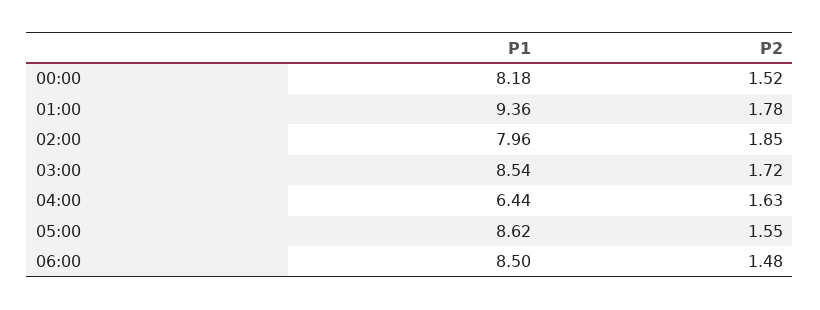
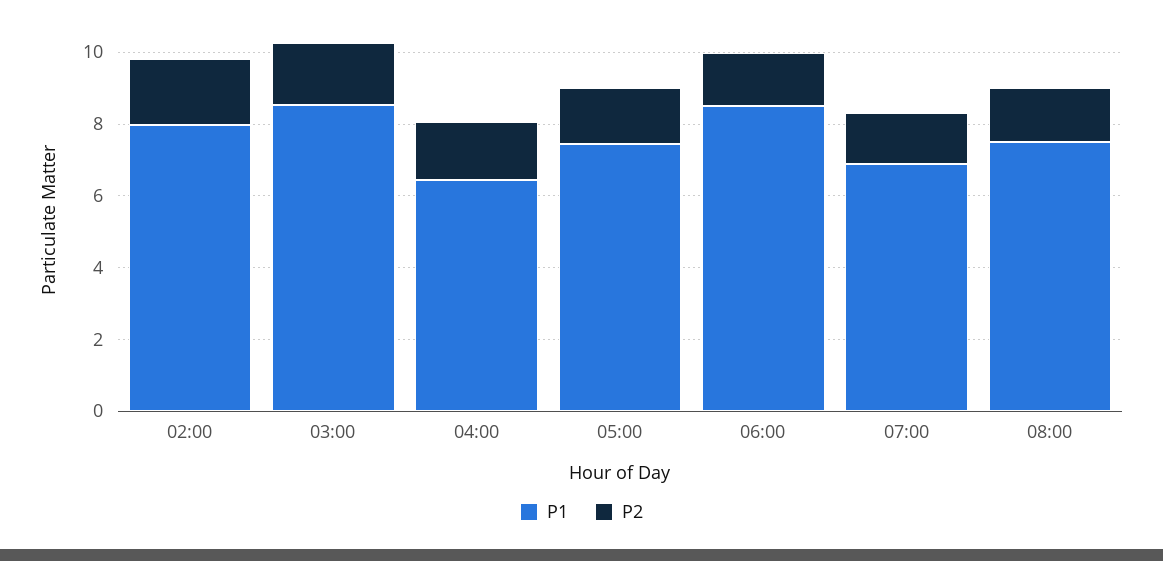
P1, 00:00: 8.18 -> none
P2, 00:00: 1.52 -> none
P1, 01:00: 9.36 -> none
P2, 01:00: 1.78 -> none
P1, 05:00: 8.62 -> 7.5
P1, 07:00: none -> 7
P2, 07:00: none -> 1.5
P1, 08:00: none -> 7.5
P2, 08:00: none -> 1.5

